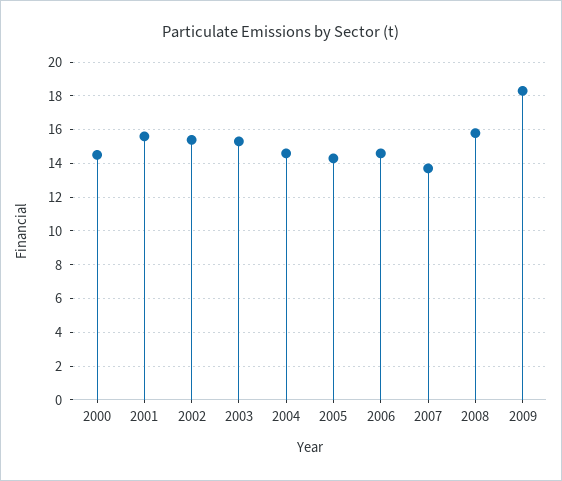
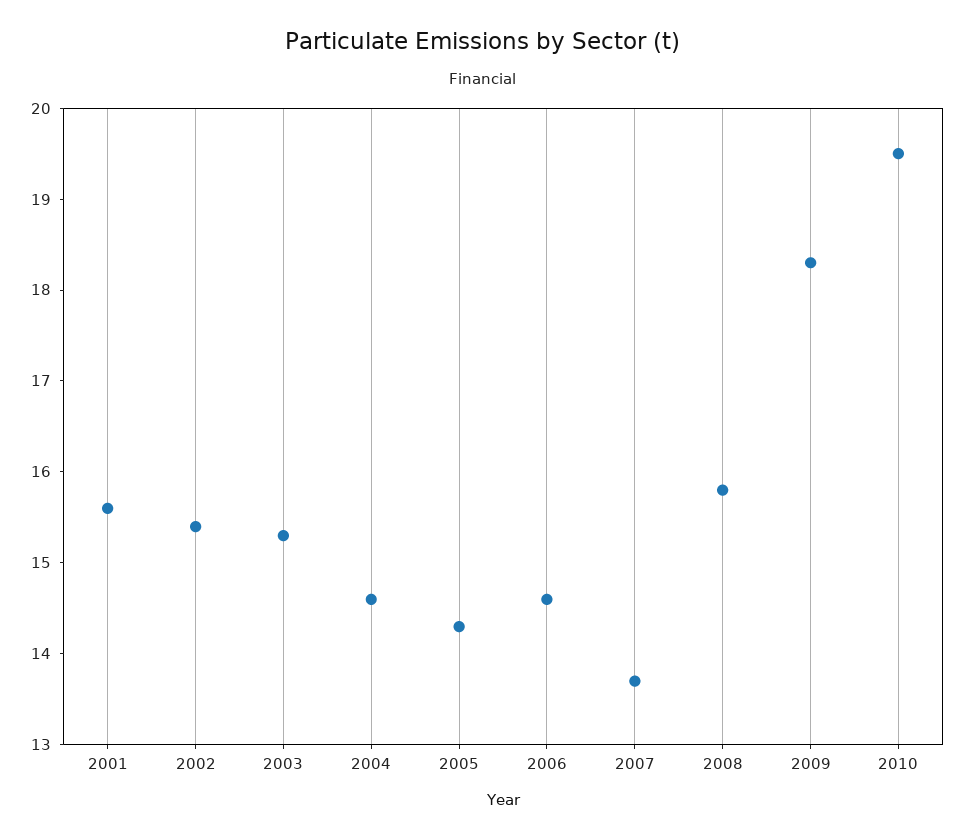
2000: 14.5 -> none
2010: none -> 19.5

